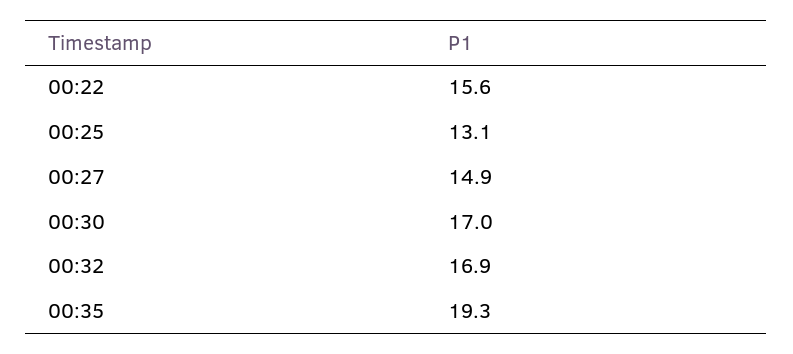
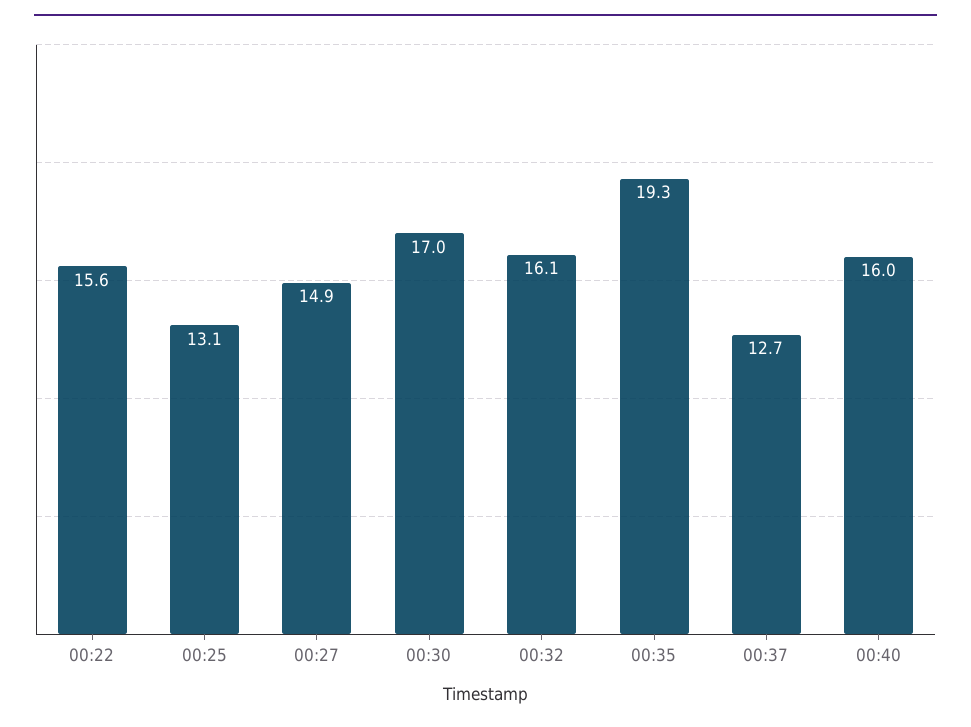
00:32: 16.9 -> 16.1
00:37: none -> 12.7
00:40: none -> 16

